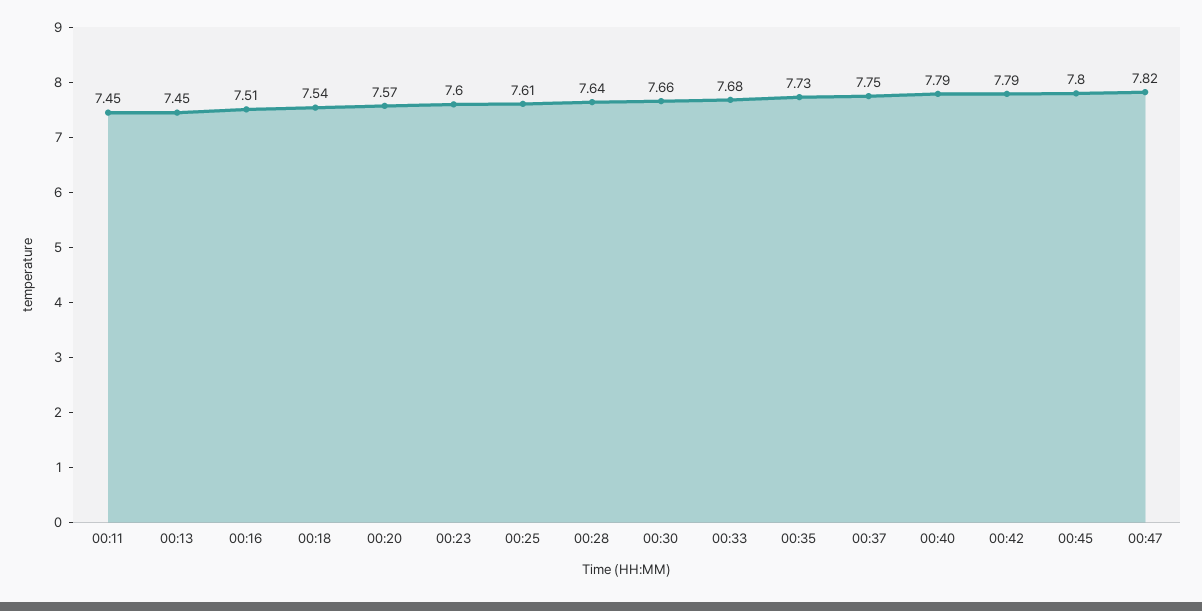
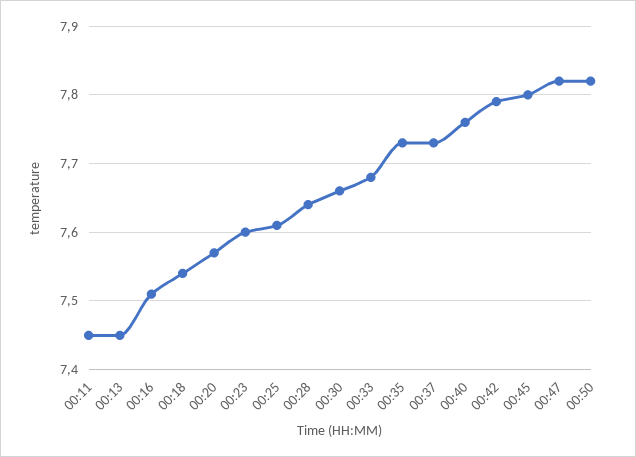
00:37: 7.75 -> 7.73
00:40: 7.79 -> 7.76
00:50: none -> 7.82

